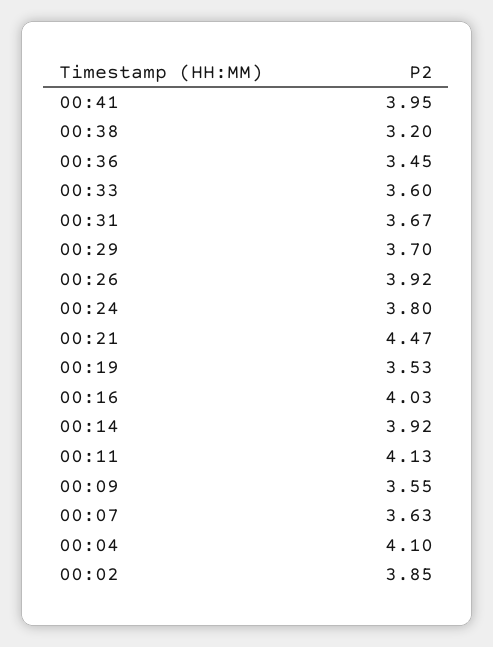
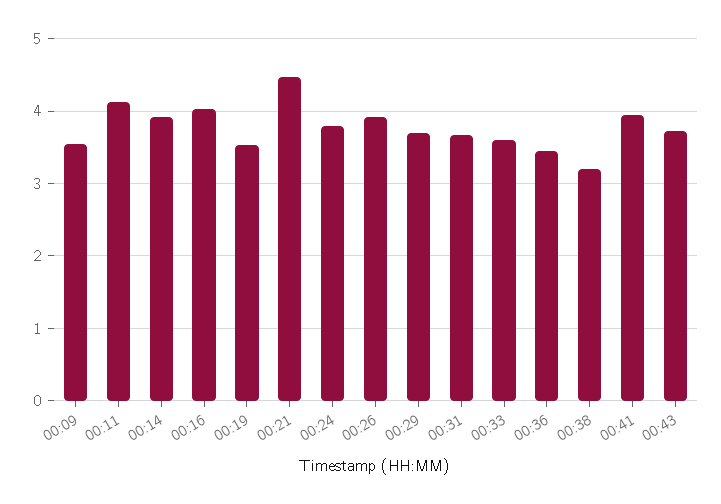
00:07: 3.63 -> none
00:04: 4.1 -> none
00:02: 3.85 -> none
00:43: none -> 3.7

